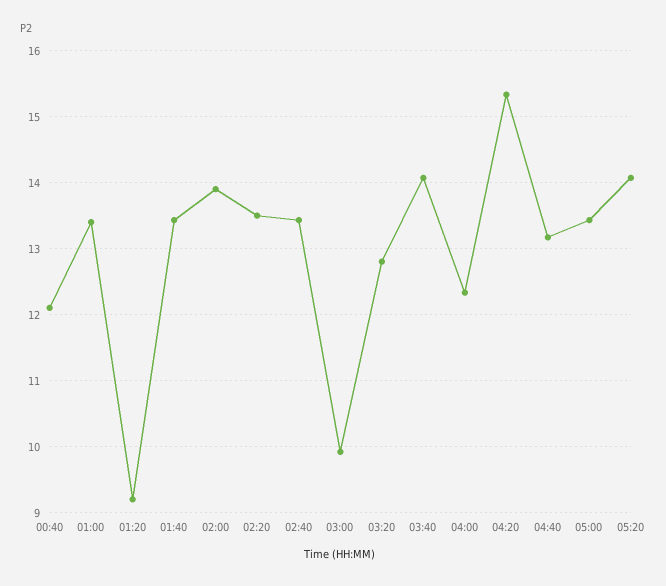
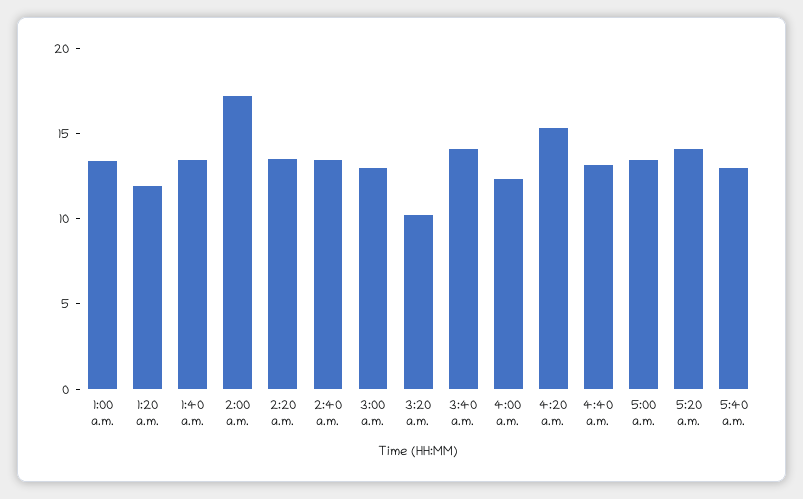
00:40: 12.1 -> none
01:20: 9.2 -> 12
02:00: 13.9 -> 17
03:00: 9.9 -> 13
03:20: 12.8 -> 10
5:40 a.m.: none -> 13

